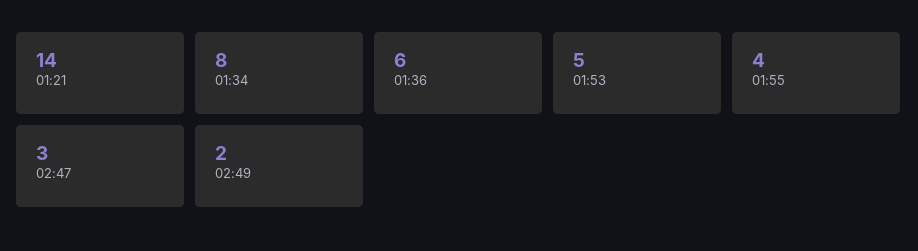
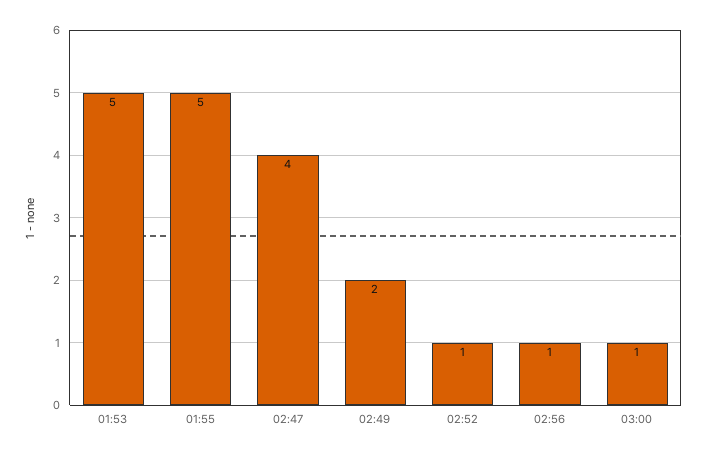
01:21: 14 -> none
01:34: 8 -> none
01:36: 6 -> none
01:55: 4 -> 5
02:47: 3 -> 4
02:52: none -> 1
02:56: none -> 1
03:00: none -> 1

